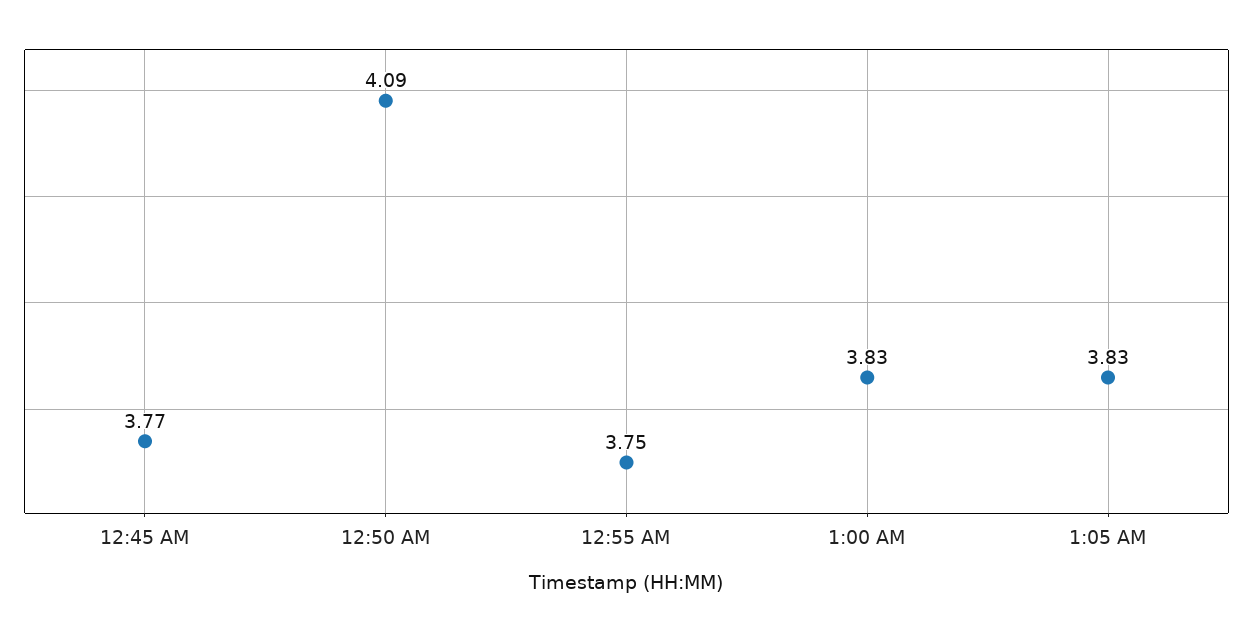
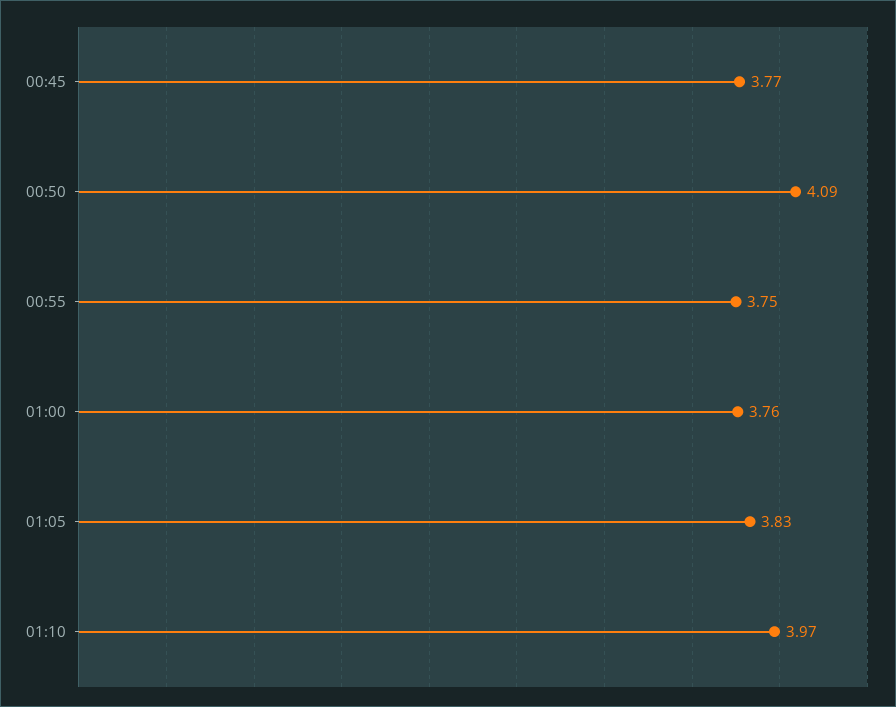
1:00 AM: 3.83 -> 3.76
01:10: none -> 3.97

